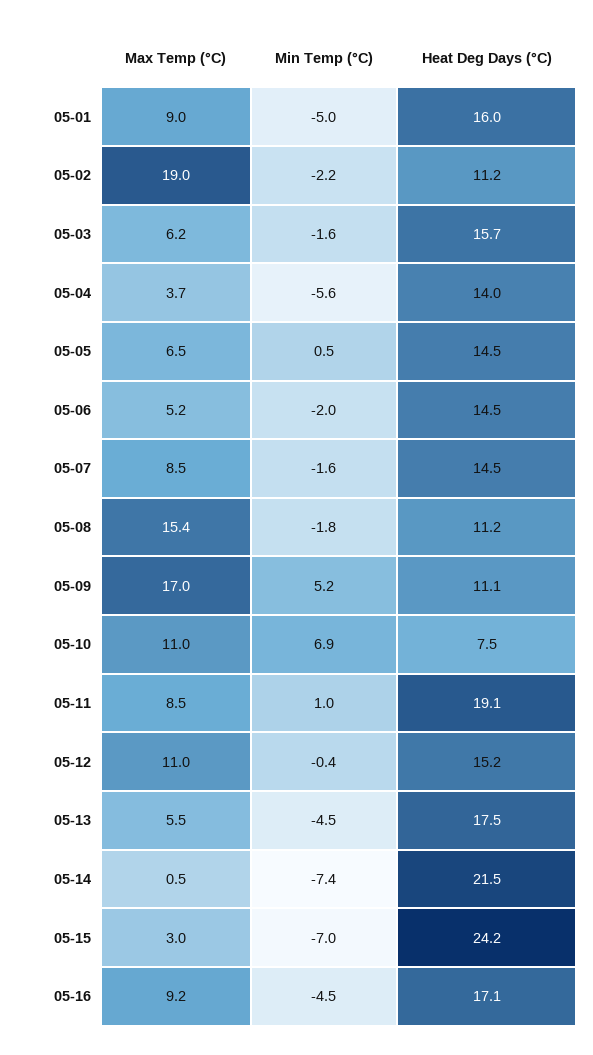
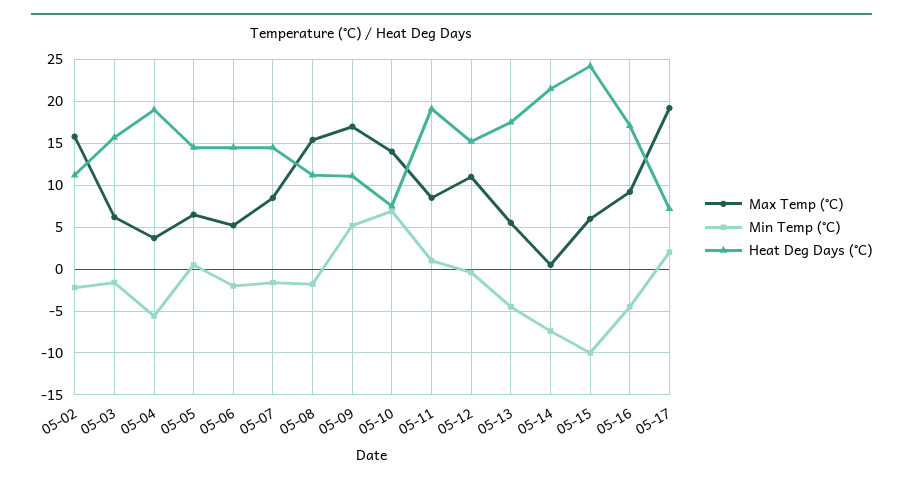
Max Temp (°C), 05-01: 9 -> none
Min Temp (°C), 05-01: -5 -> none
Heat Deg Days (°C), 05-01: 16 -> none
Max Temp (°C), 05-02: 19 -> 16
Heat Deg Days (°C), 05-04: 14 -> 19
Max Temp (°C), 05-10: 11 -> 14
Max Temp (°C), 05-15: 3 -> 6
Min Temp (°C), 05-15: -7 -> -10
Max Temp (°C), 05-17: none -> 19
Min Temp (°C), 05-17: none -> 2
Heat Deg Days (°C), 05-17: none -> 7

